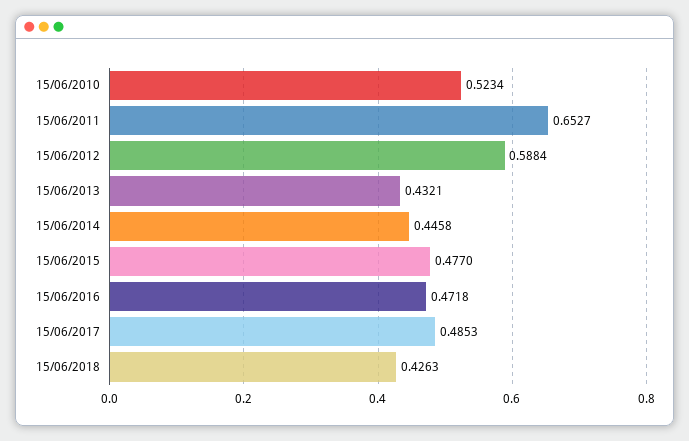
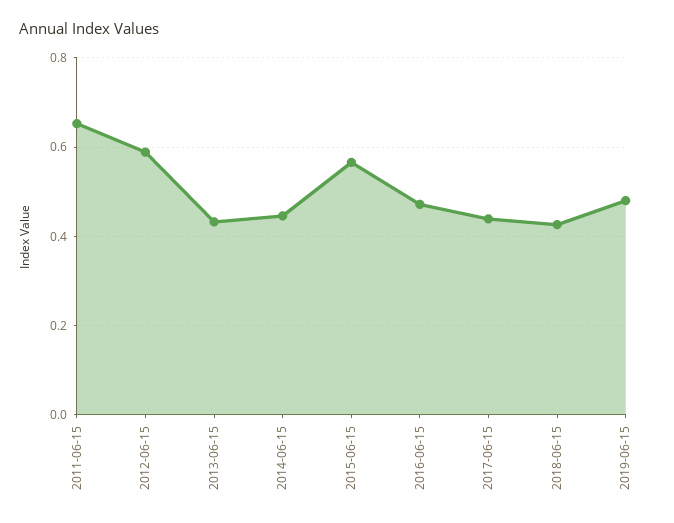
15/06/2010: 0.5234 -> none
15/06/2015: 0.477 -> 0.56
15/06/2017: 0.4853 -> 0.44
2019-06-15: none -> 0.48

